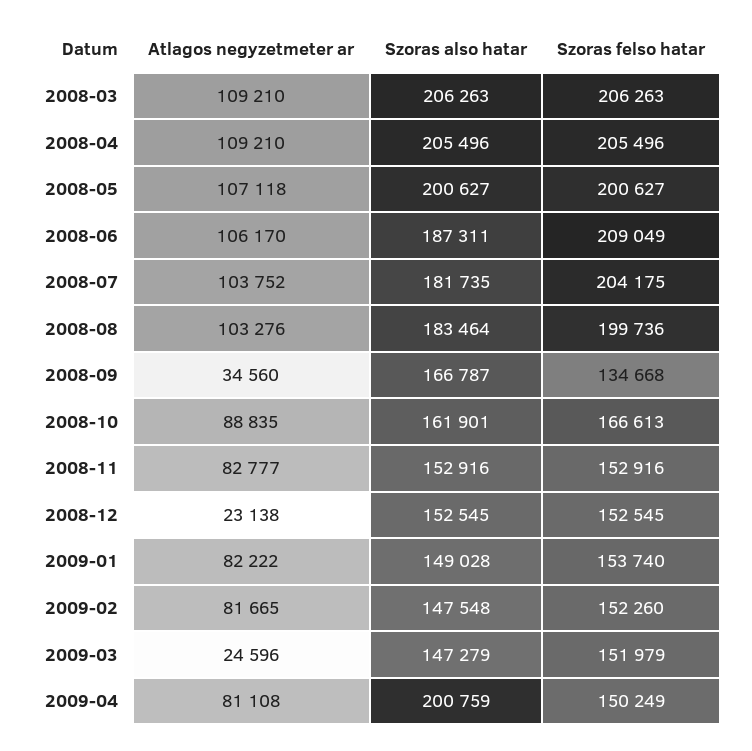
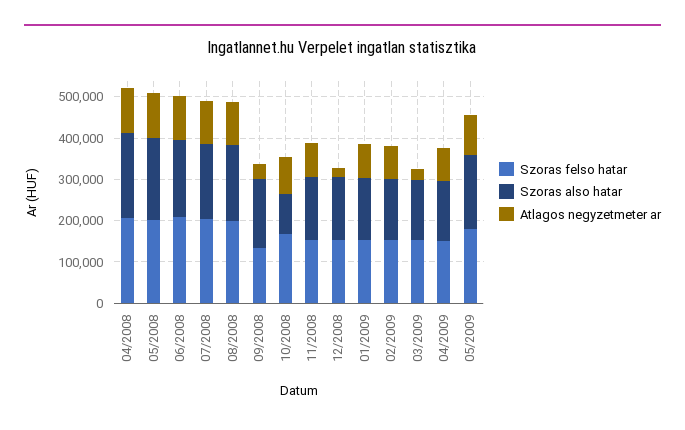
Atlagos negyzetmeter ar, 2008-03: 109210 -> none
Szoras also hatar, 2008-03: 206263 -> none
Szoras felso hatar, 2008-03: 206263 -> none
Szoras also hatar, 2008-10: 161901 -> 100000
Szoras also hatar, 2009-04: 200759 -> 140000
Szoras felso hatar, 05/2009: none -> 180000
Szoras also hatar, 05/2009: none -> 180000
Atlagos negyzetmeter ar, 05/2009: none -> 100000

